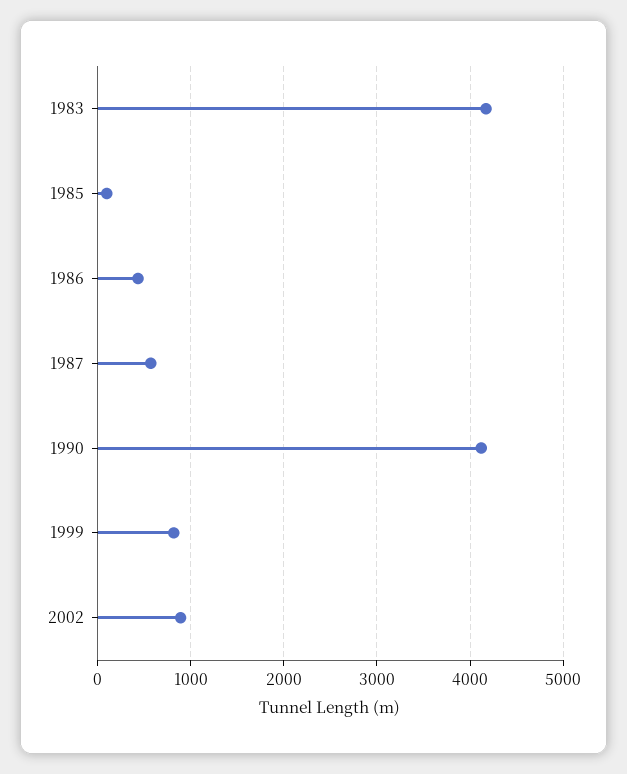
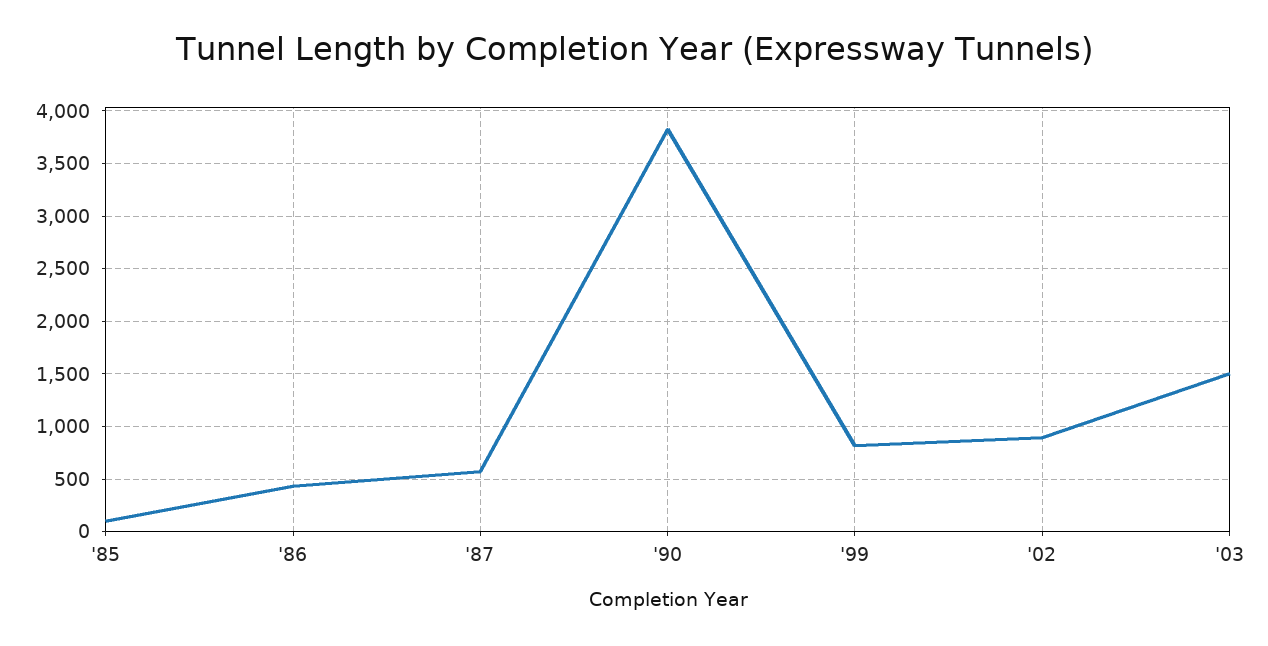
1983: 4200 -> none
1990: 4100 -> 3800
'03: none -> 1500

